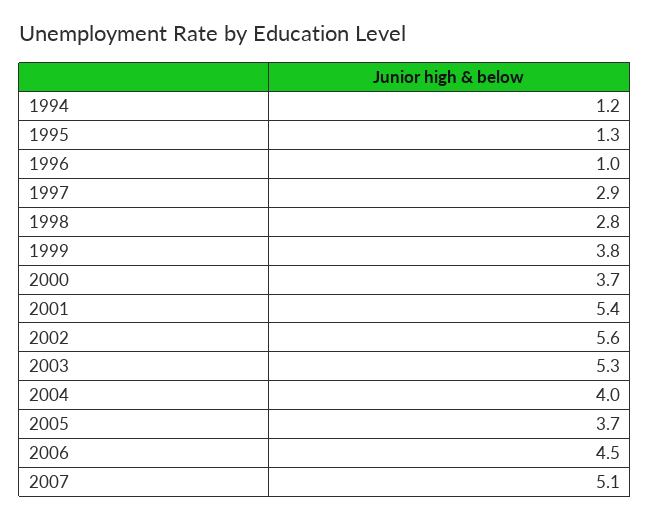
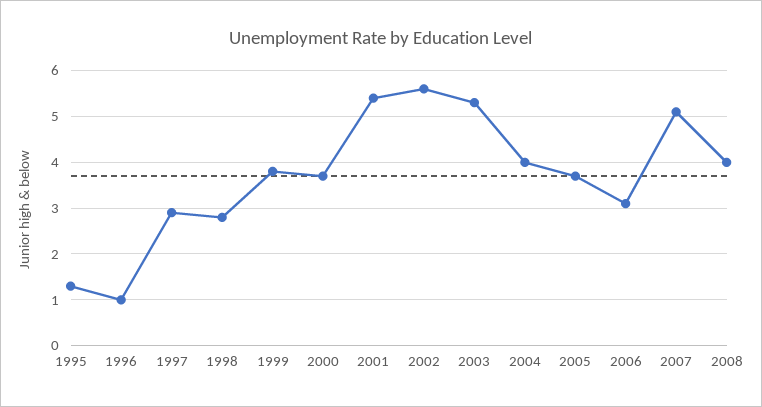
1994: 1.2 -> none
2006: 4.5 -> 3
2008: none -> 4

